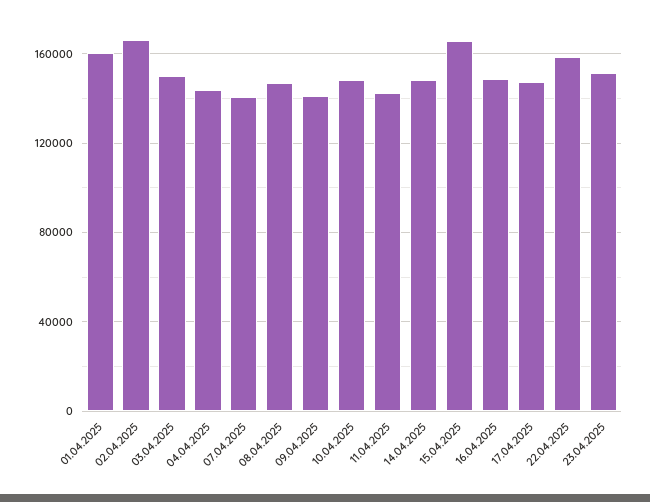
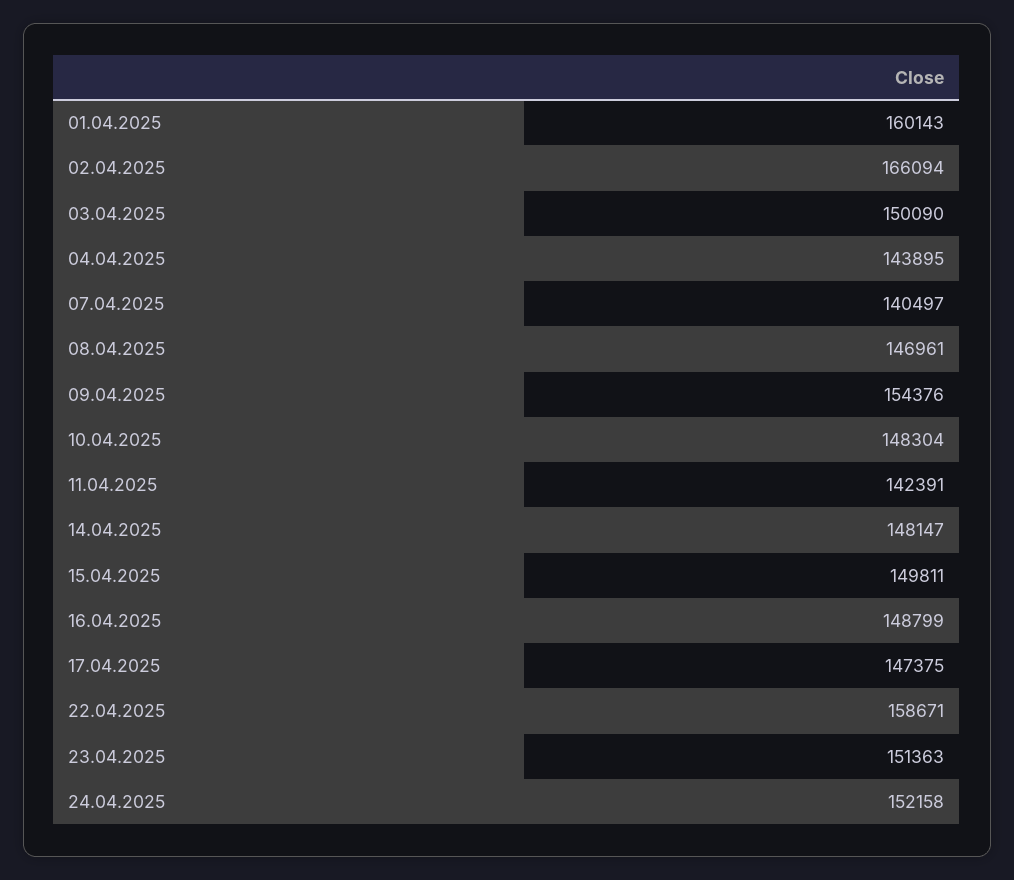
09.04.2025: 140000 -> 154376
15.04.2025: 165000 -> 149811
24.04.2025: none -> 152158

